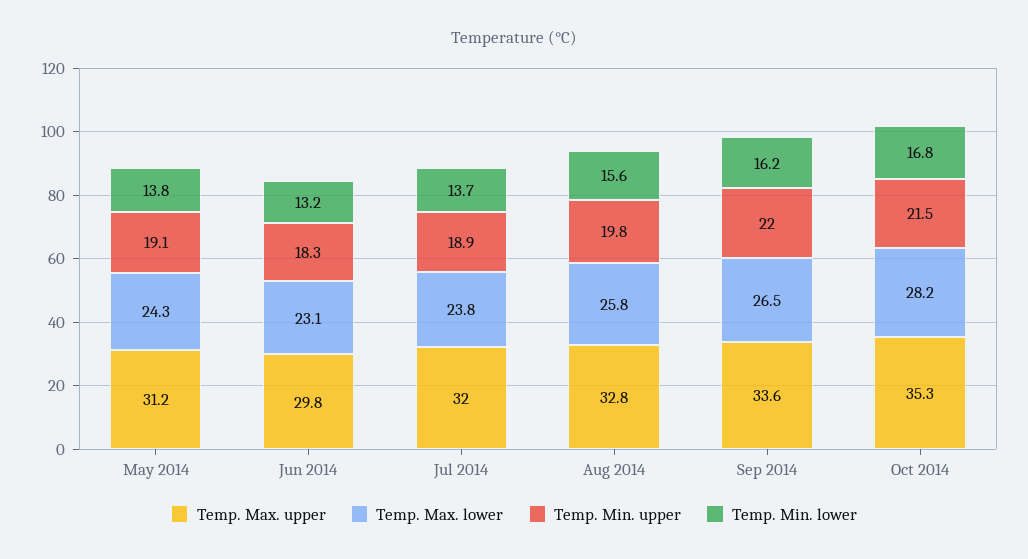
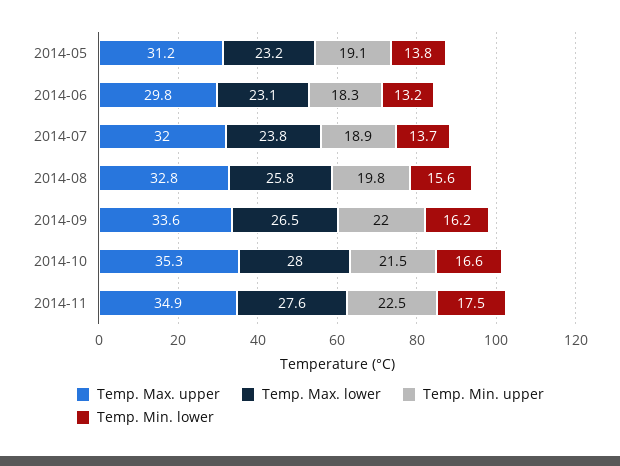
Temp. Max. lower, May 2014: 24.3 -> 23.2
Temp. Max. lower, Oct 2014: 28.2 -> 28
Temp. Min. lower, Oct 2014: 16.8 -> 16.6
Temp. Max. upper, 2014-11: none -> 34.9
Temp. Max. lower, 2014-11: none -> 27.6
Temp. Min. upper, 2014-11: none -> 22.5
Temp. Min. lower, 2014-11: none -> 17.5

